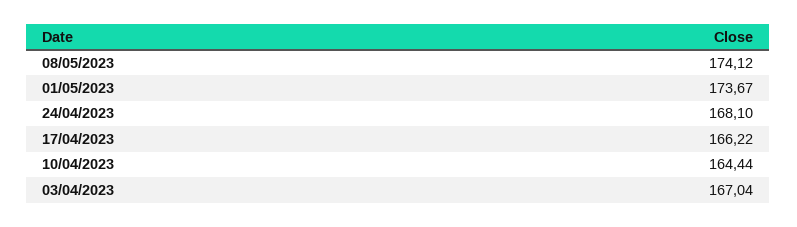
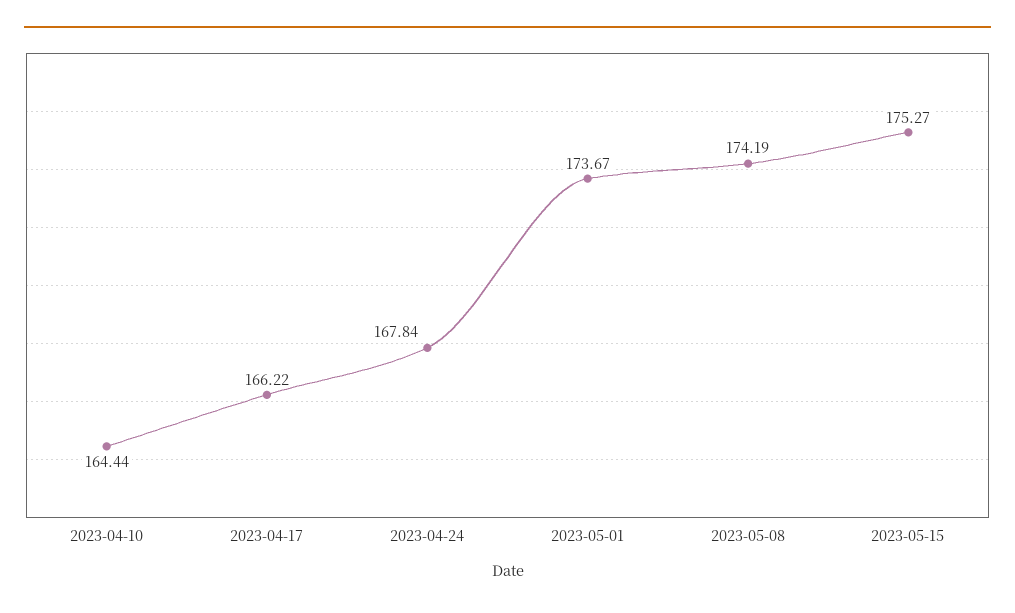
08/05/2023: 174.12 -> 174.19
24/04/2023: 168.1 -> 167.84
03/04/2023: 167.04 -> none
2023-05-15: none -> 175.27

